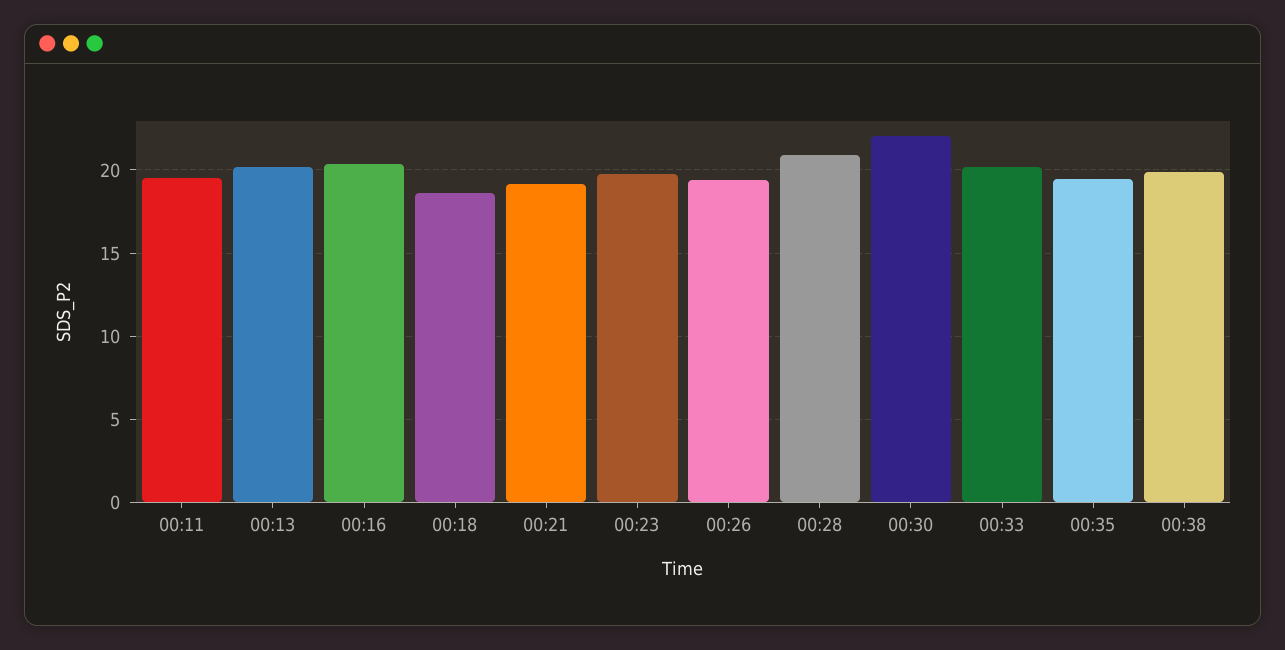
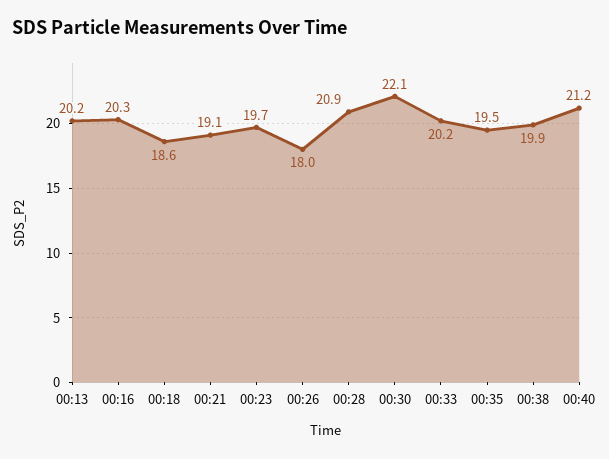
00:11: 19.5 -> none
00:26: 19.5 -> 18
00:40: none -> 21.2

